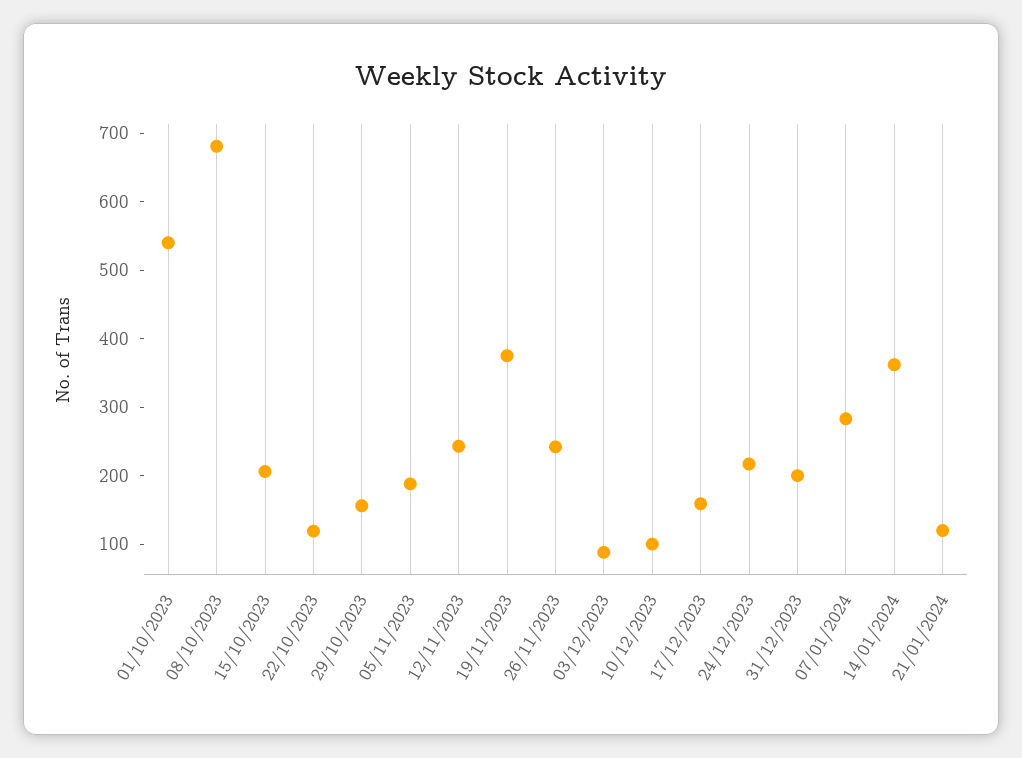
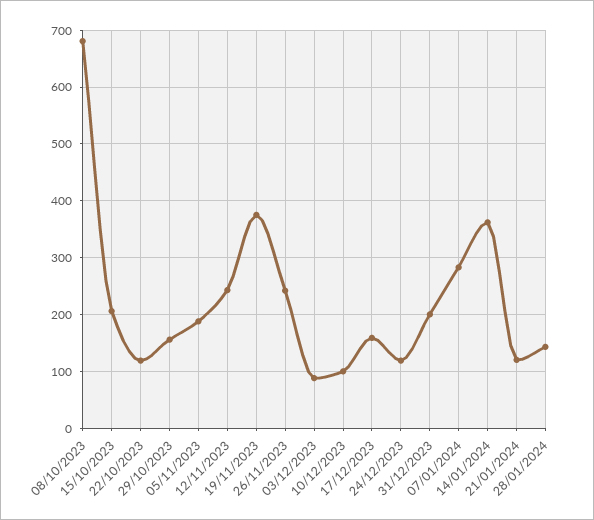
01/10/2023: 540 -> none
24/12/2023: 220 -> 120
28/01/2024: none -> 140

